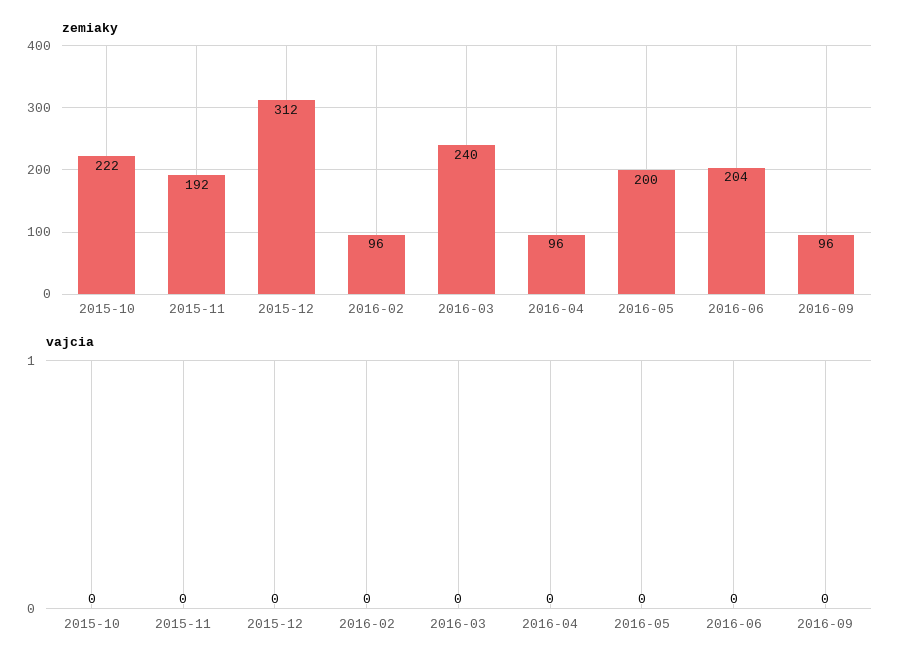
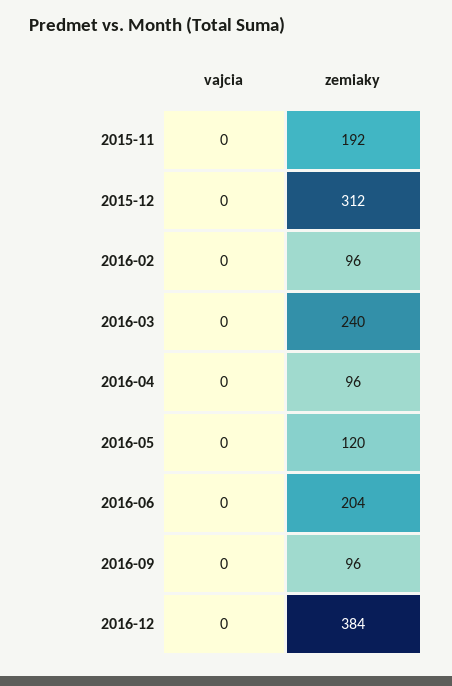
zemiaky, 2015-10: 222 -> none
zemiaky, 2016-05: 200 -> 120
vajcia, 2015-10: 0 -> none
vajcia, 2016-12: none -> 0
zemiaky, 2016-12: none -> 384

